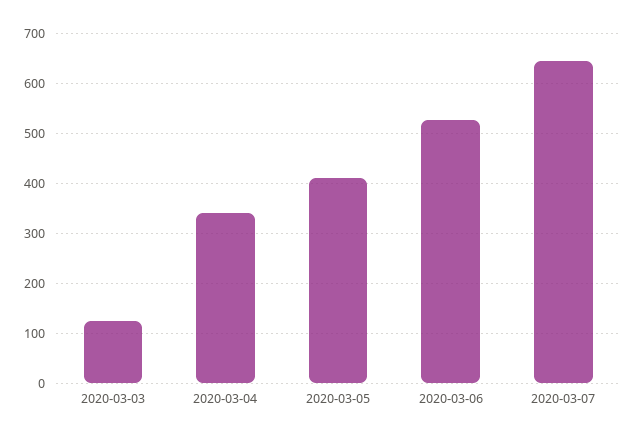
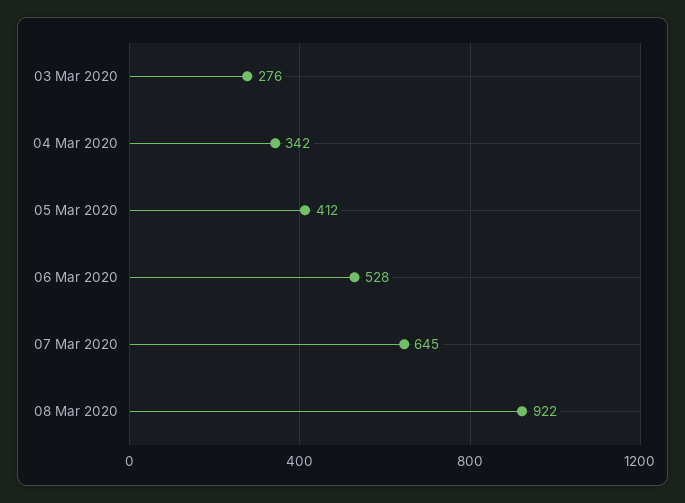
2020-03-03: 120 -> 276
08 Mar 2020: none -> 922

